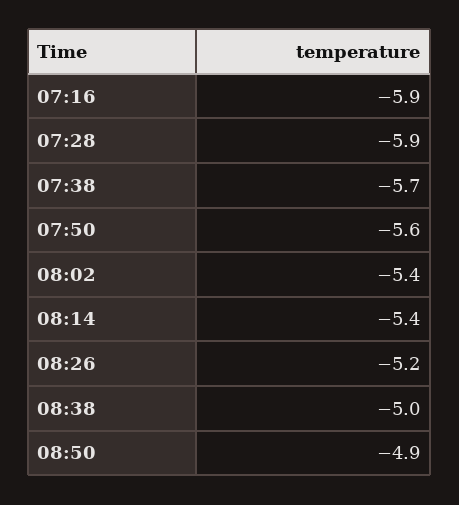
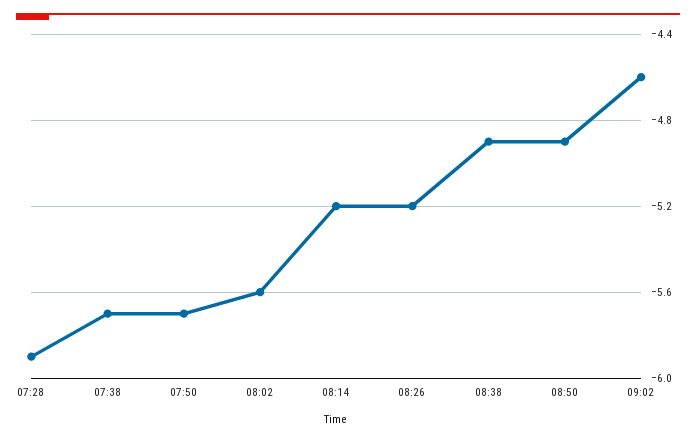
07:16: -5.9 -> none
07:50: -5.6 -> -5.7
08:02: -5.4 -> -5.6
08:14: -5.4 -> -5.2
08:38: -5 -> -4.9
09:02: none -> -4.6

